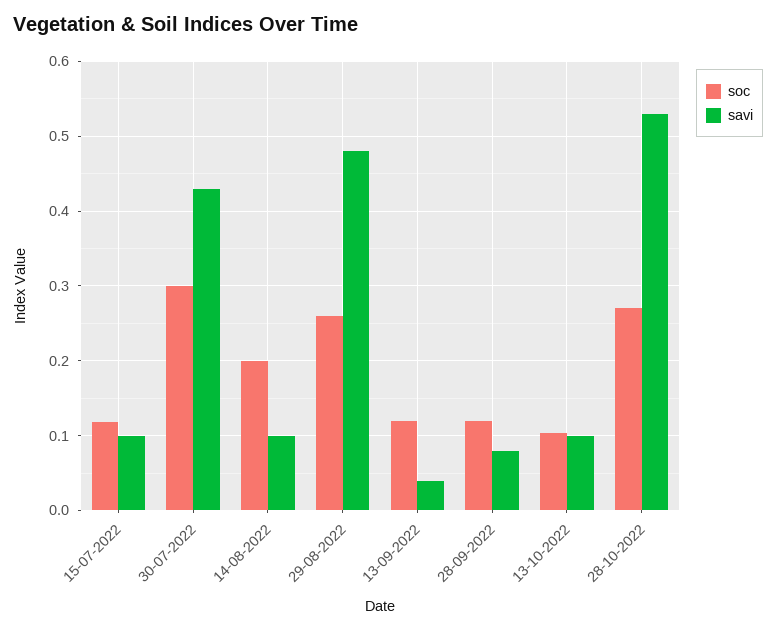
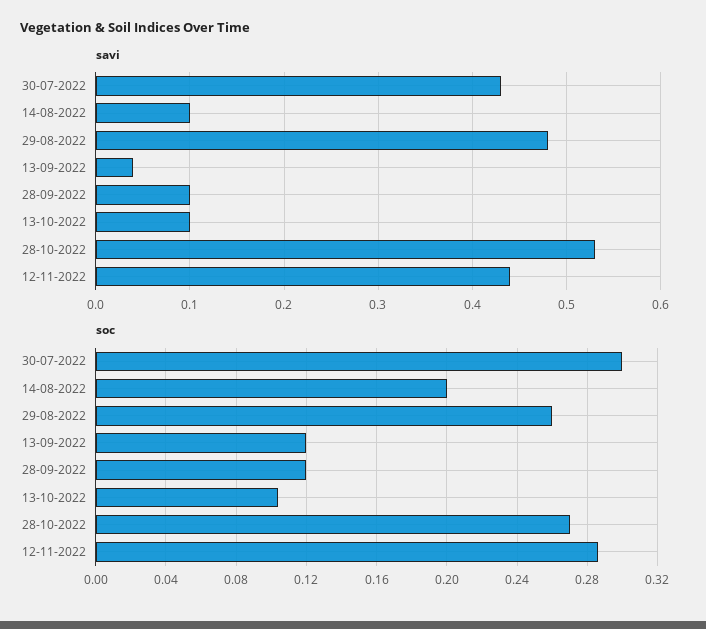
soc, 15-07-2022: 0.12 -> none
savi, 15-07-2022: 0.1 -> none
savi, 28-09-2022: 0.08 -> 0.1
savi, 12-11-2022: none -> 0.44
soc, 12-11-2022: none -> 0.285

